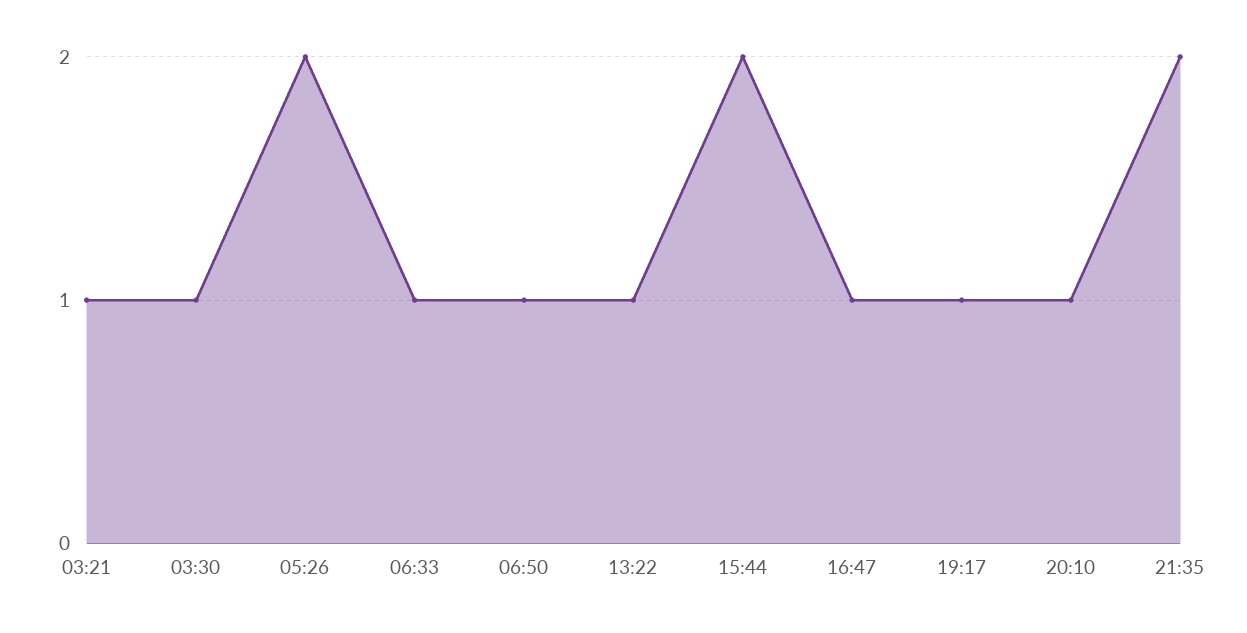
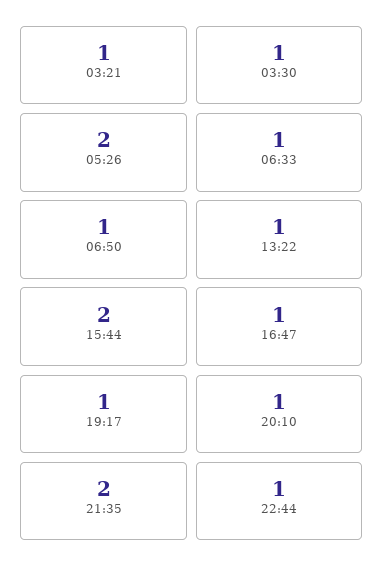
22:44: none -> 1

